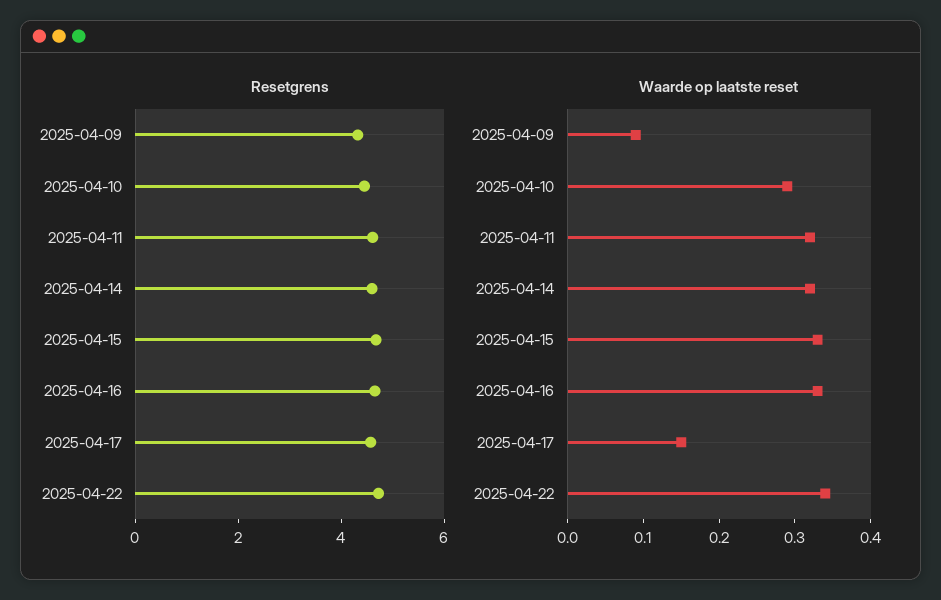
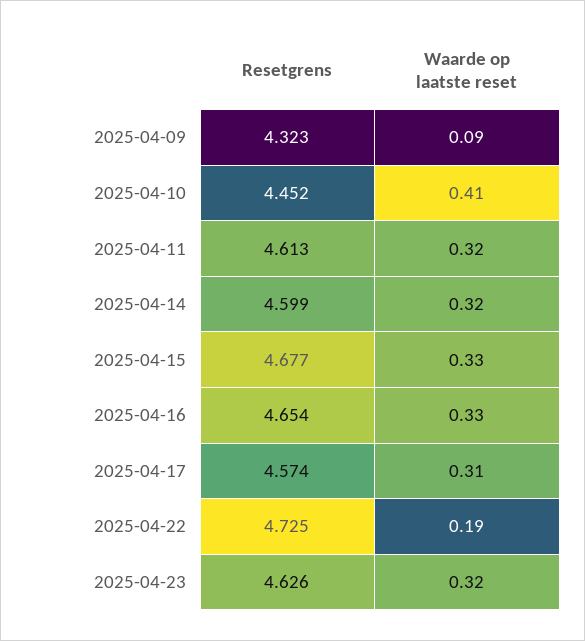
Waarde op laatste reset, 2025-04-10: 0.3 -> 0.41
Waarde op laatste reset, 2025-04-17: 0.15 -> 0.31
Waarde op laatste reset, 2025-04-22: 0.35 -> 0.19
Resetgrens, 2025-04-23: none -> 4.626
Waarde op laatste reset, 2025-04-23: none -> 0.32

